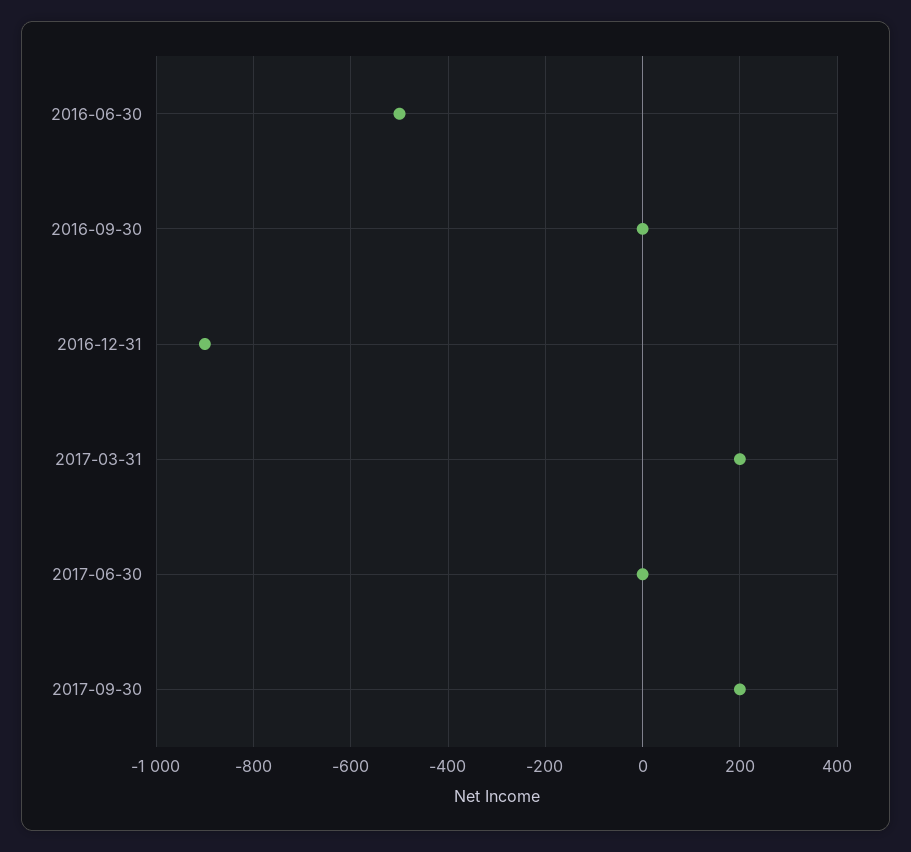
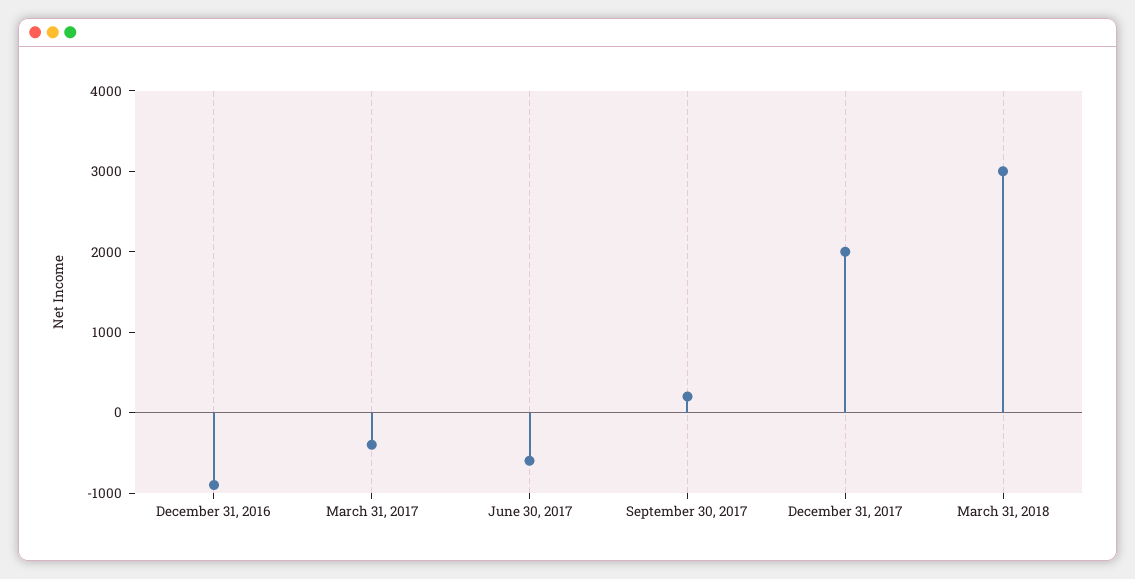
2016-06-30: -500 -> none
2016-09-30: 0 -> none
2017-03-31: 200 -> -400
2017-06-30: 0 -> -600
December 31, 2017: none -> 2000
March 31, 2018: none -> 3000

